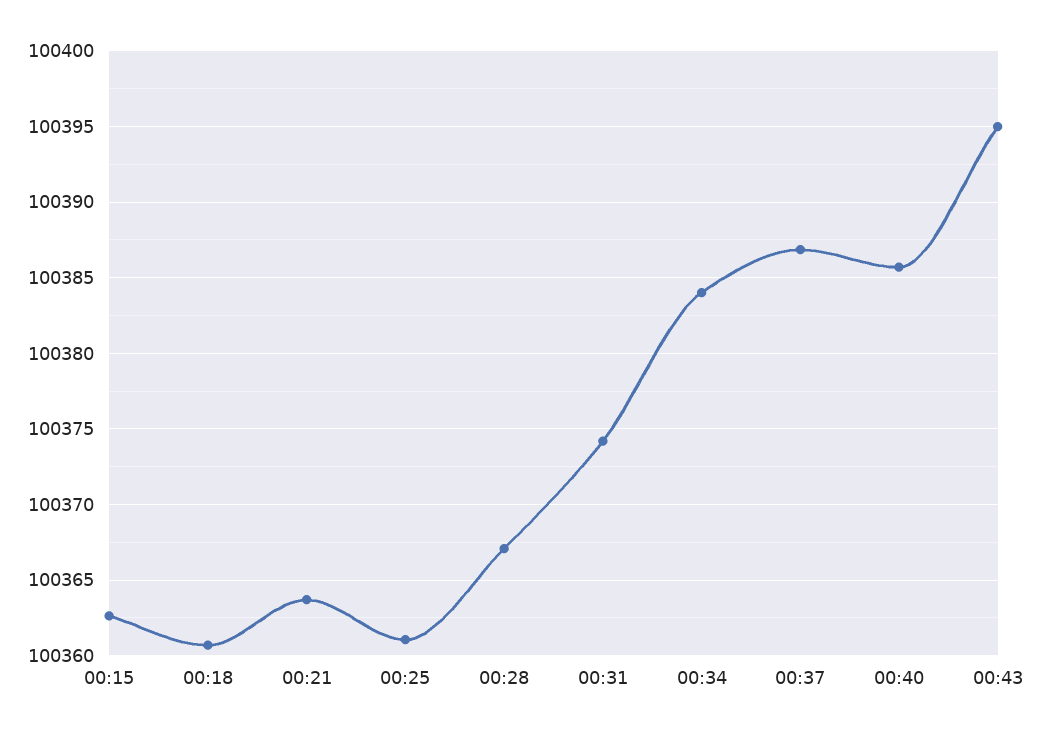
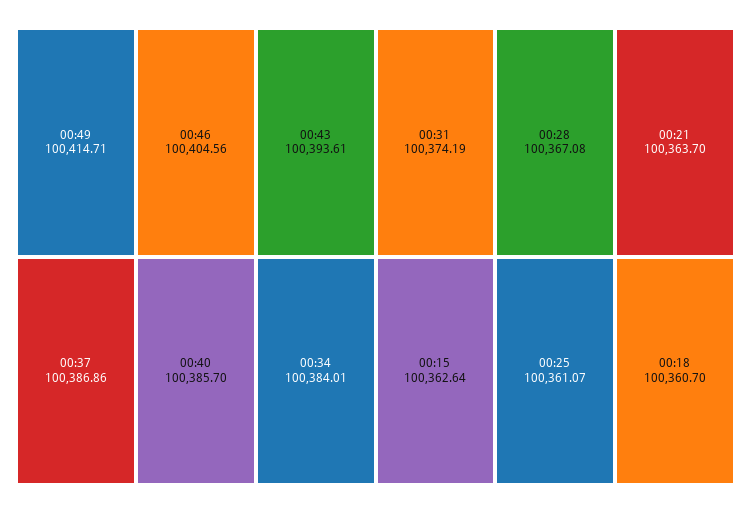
00:43: 100395 -> 100393.61
00:49: none -> 100414.71
00:46: none -> 100404.56

